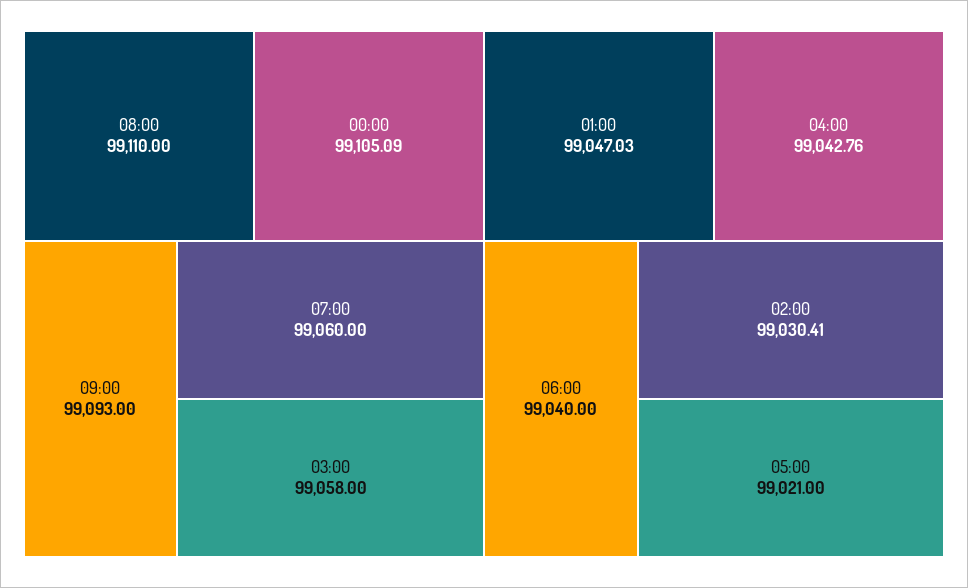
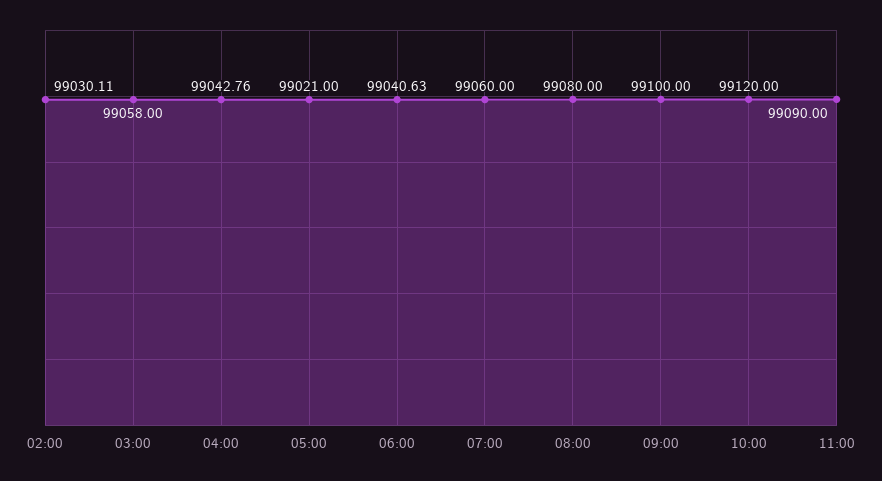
08:00: 99110 -> 99080
00:00: 99105.09 -> none
09:00: 99093 -> 99100
01:00: 99047.03 -> none
06:00: 99040 -> 99040.63
02:00: 99030.41 -> 99030.11
10:00: none -> 99120
11:00: none -> 99090

